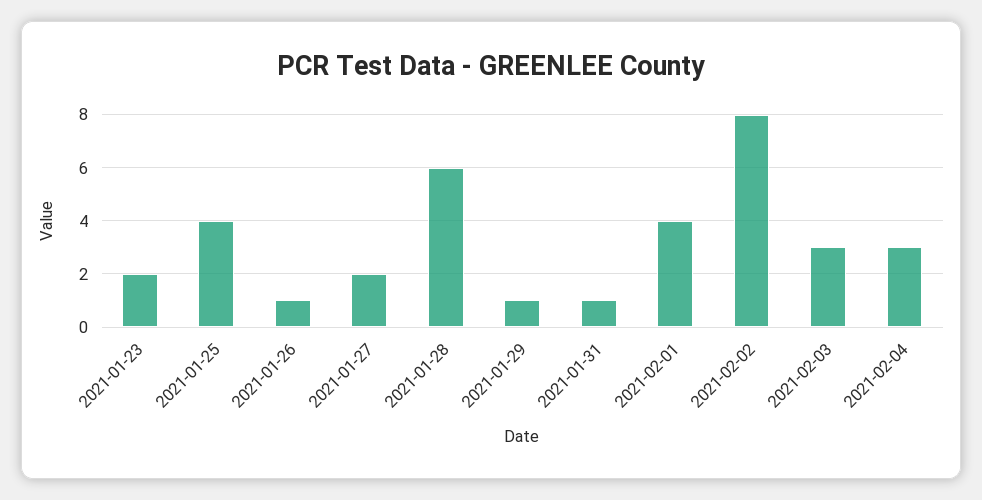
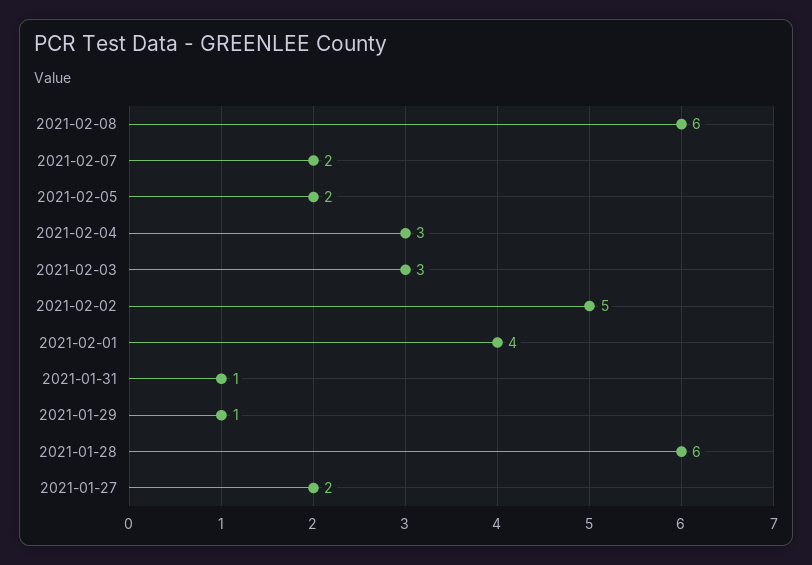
2021-01-23: 2 -> none
2021-01-25: 4 -> none
2021-01-26: 1 -> none
2021-02-02: 8 -> 5
2021-02-08: none -> 6
2021-02-07: none -> 2
2021-02-05: none -> 2

